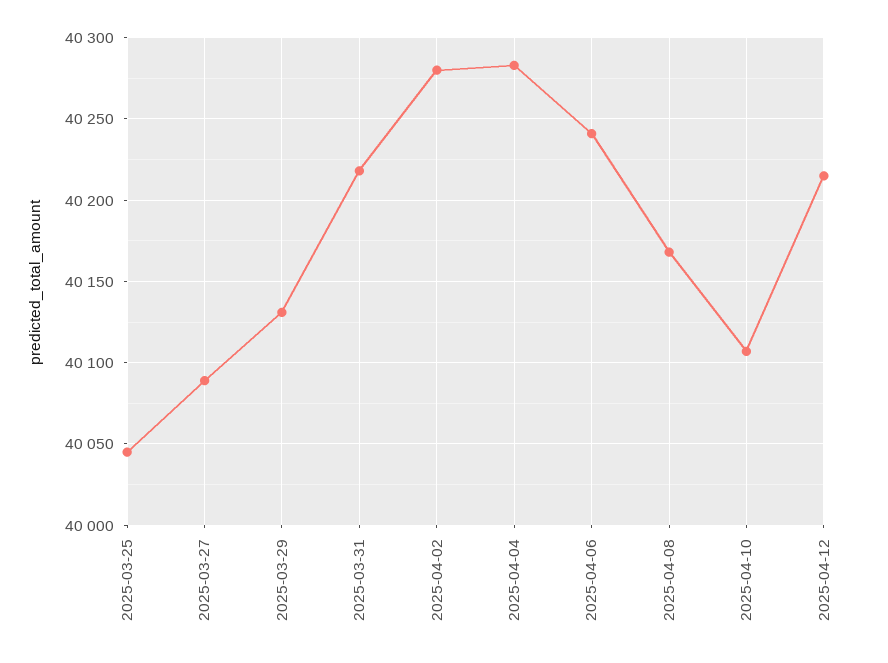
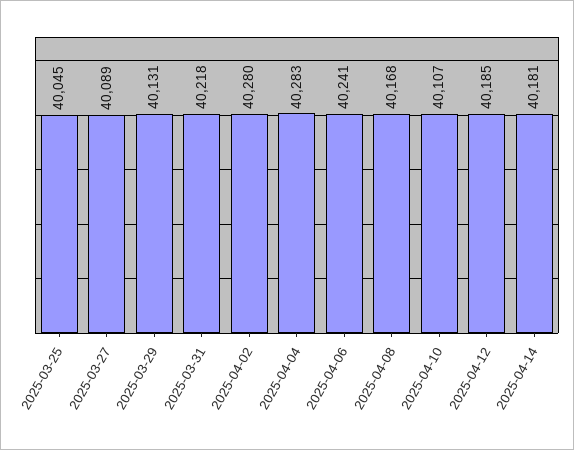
2025-04-12: 40215 -> 40185
2025-04-14: none -> 40181

